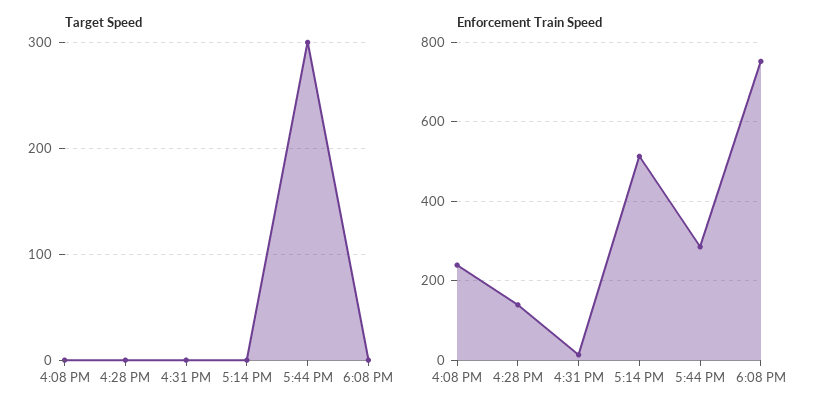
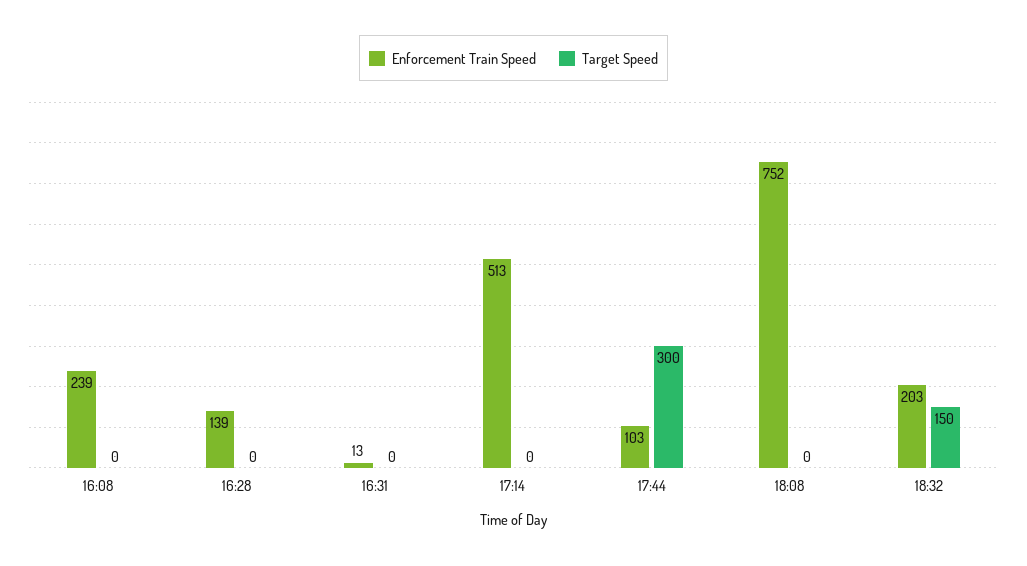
Enforcement Train Speed, 5:44 PM: 280 -> 103
Enforcement Train Speed, 18:32: none -> 203
Target Speed, 18:32: none -> 150

